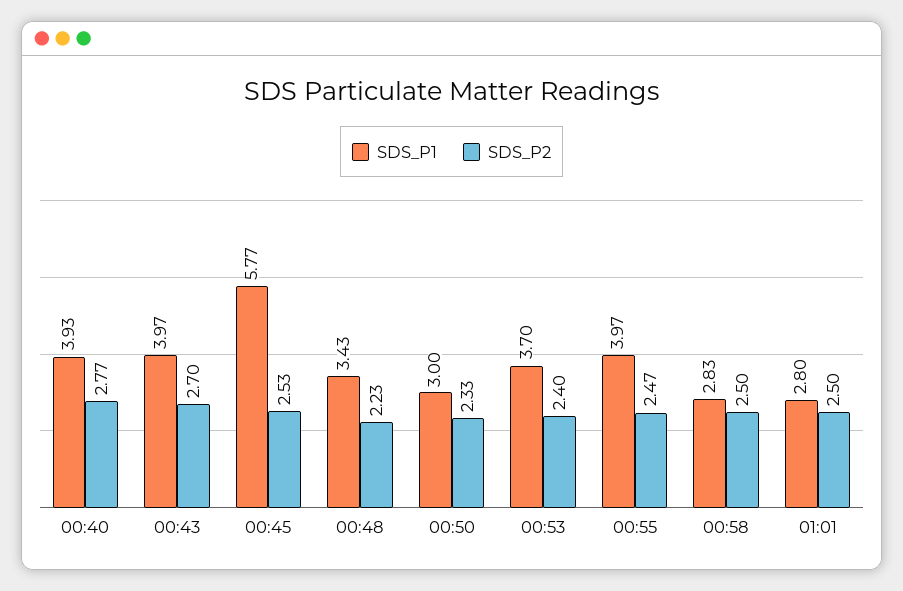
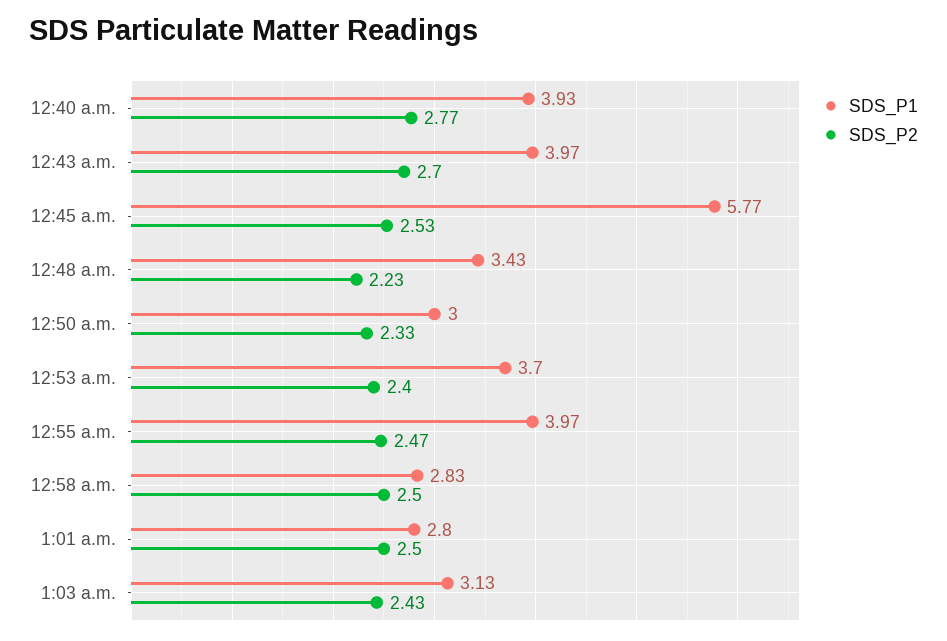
SDS_P1, 1:03 a.m.: none -> 3.13
SDS_P2, 1:03 a.m.: none -> 2.43

